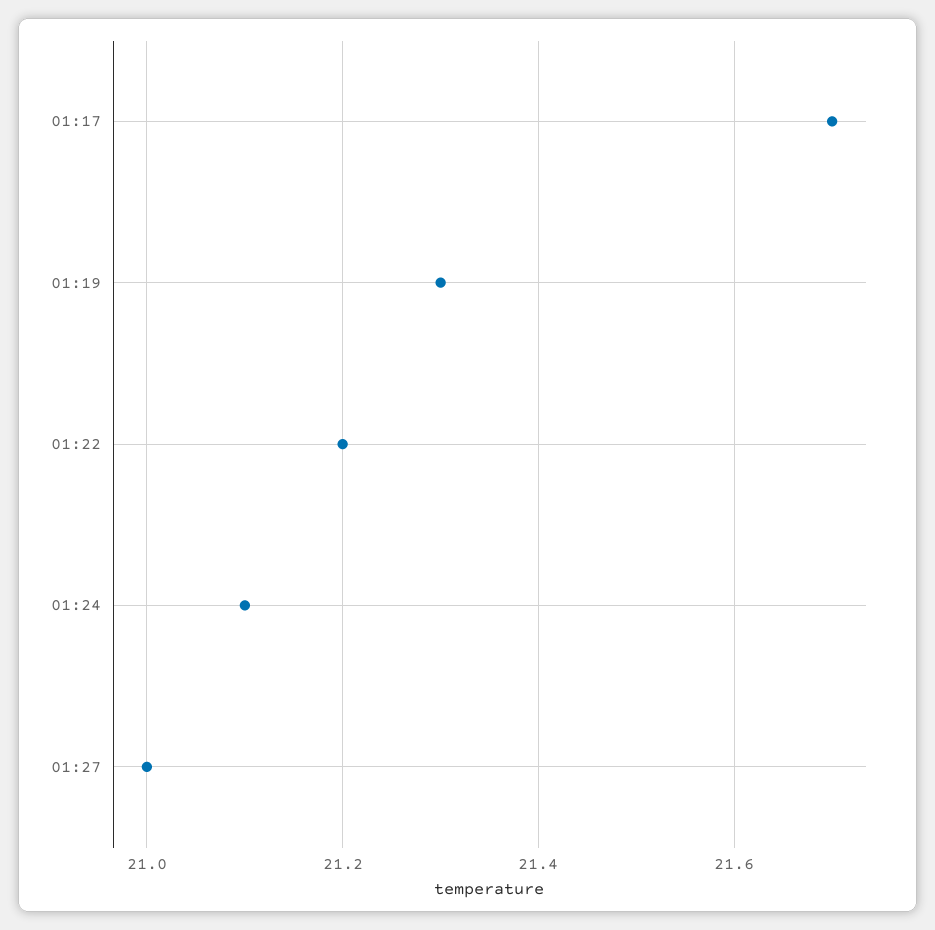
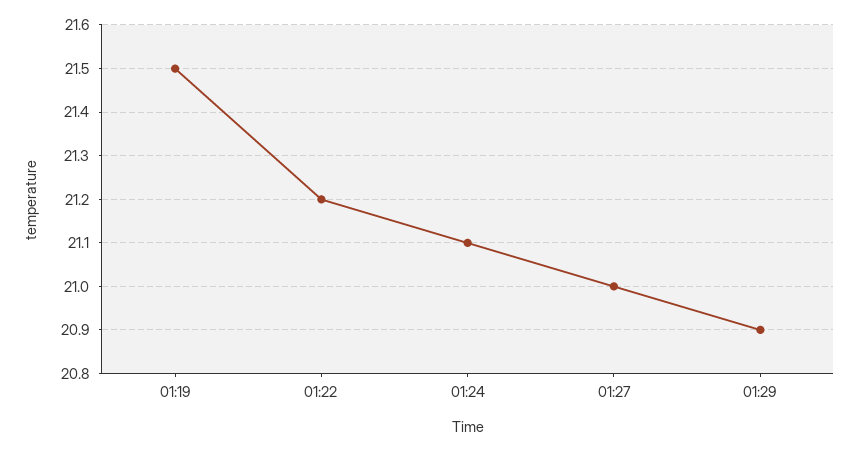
01:17: 21.7 -> none
01:19: 21.3 -> 21.5
01:29: none -> 20.9

